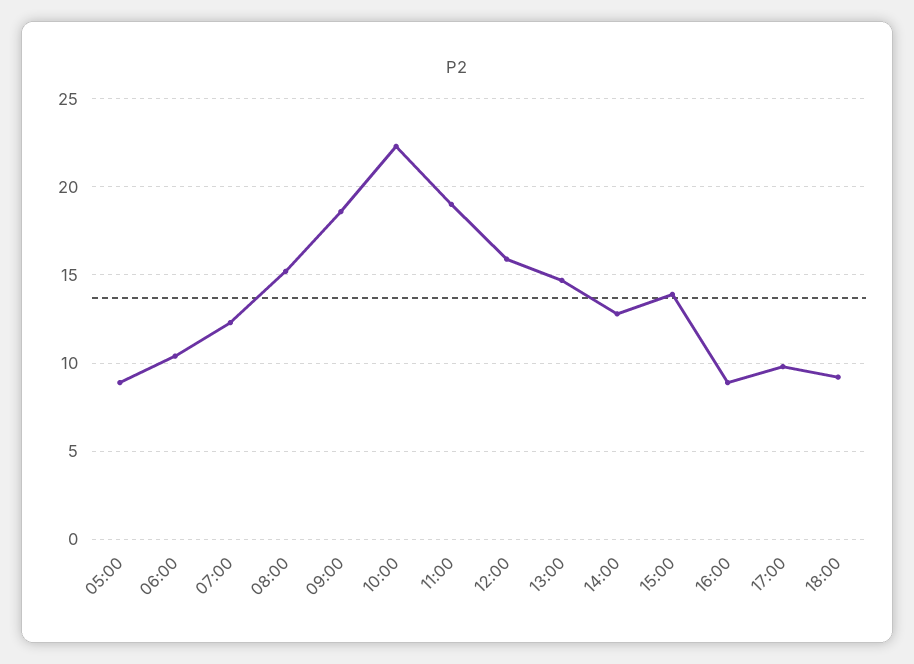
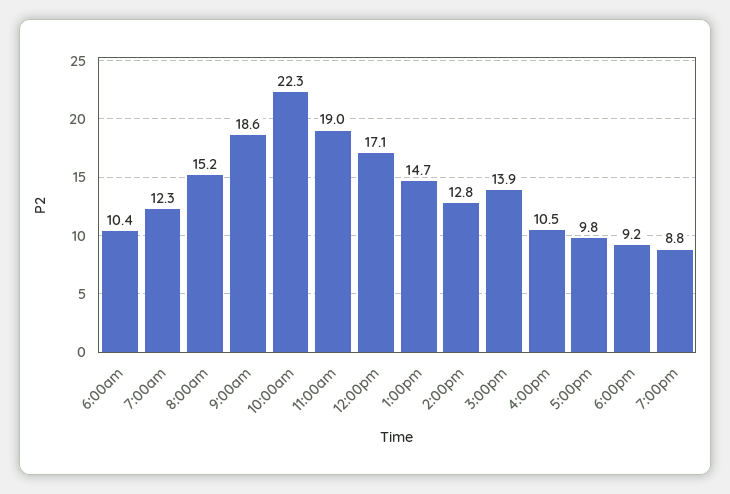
05:00: 9 -> none
12:00: 16 -> 17.1
16:00: 9 -> 10.5
7:00pm: none -> 8.8

